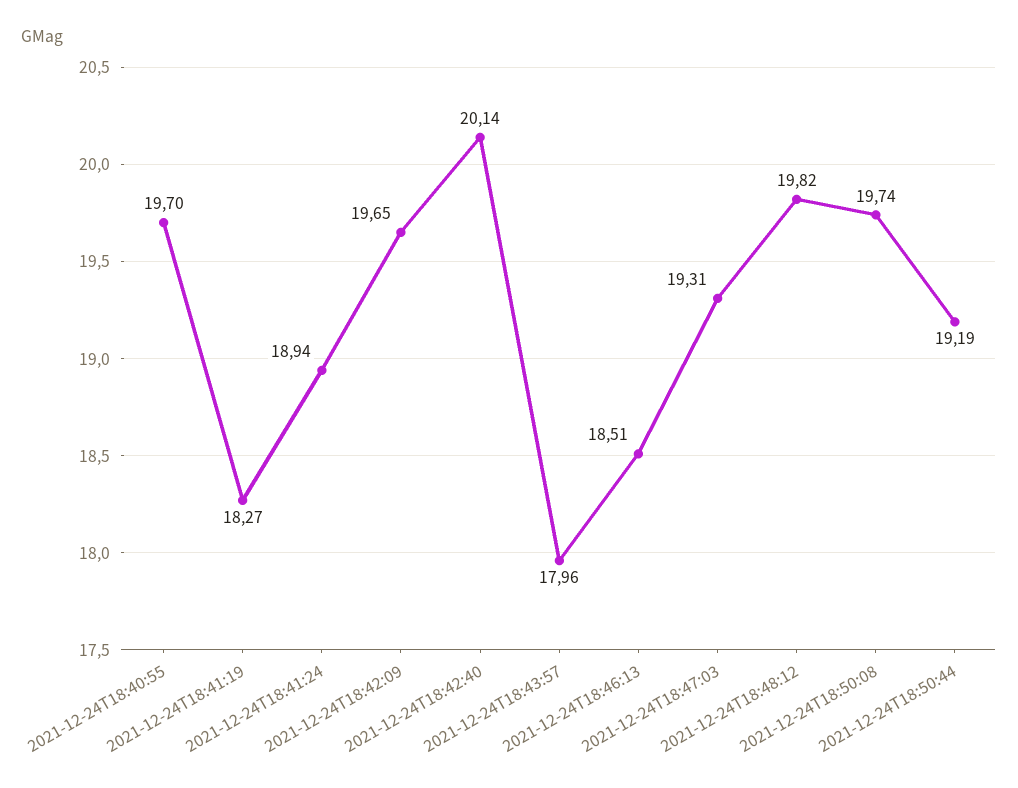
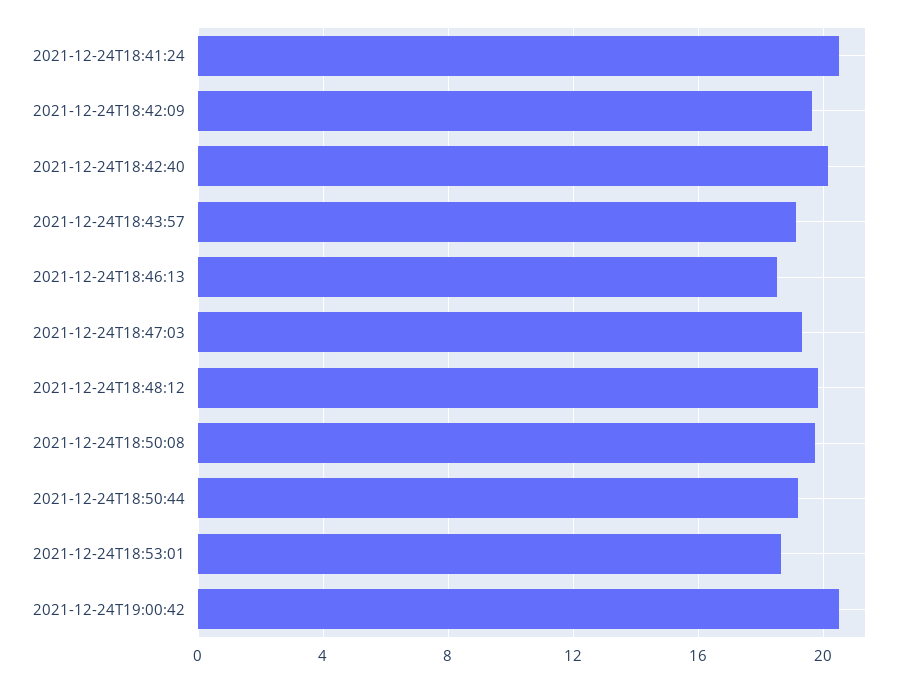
2021-12-24T18:40:55: 19.7 -> none
2021-12-24T18:41:19: 18.27 -> none
2021-12-24T18:41:24: 18.94 -> 20.5
2021-12-24T18:43:57: 17.96 -> 19
2021-12-24T18:53:01: none -> 18.5
2021-12-24T19:00:42: none -> 20.5

